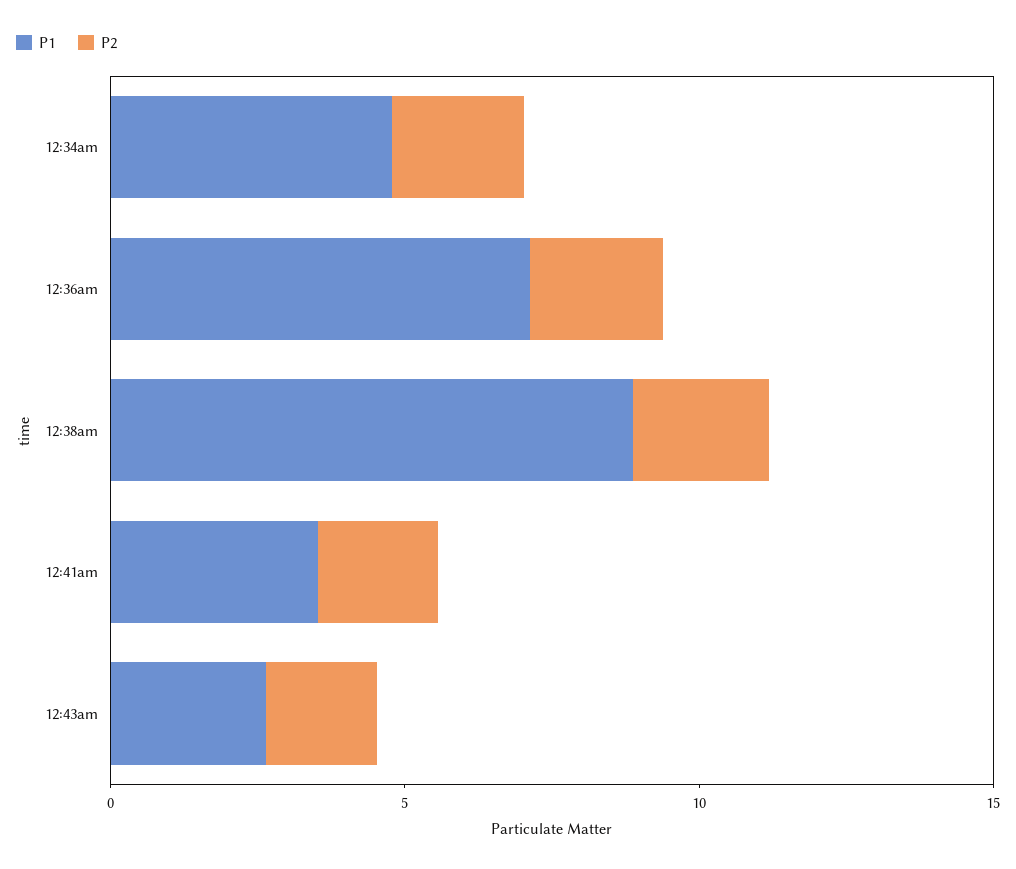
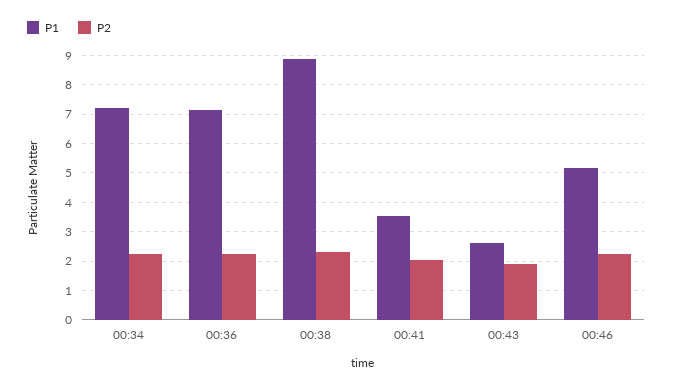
P1, 12:34am: 5 -> 7.25
P1, 00:46: none -> 5.25
P2, 00:46: none -> 2.25

